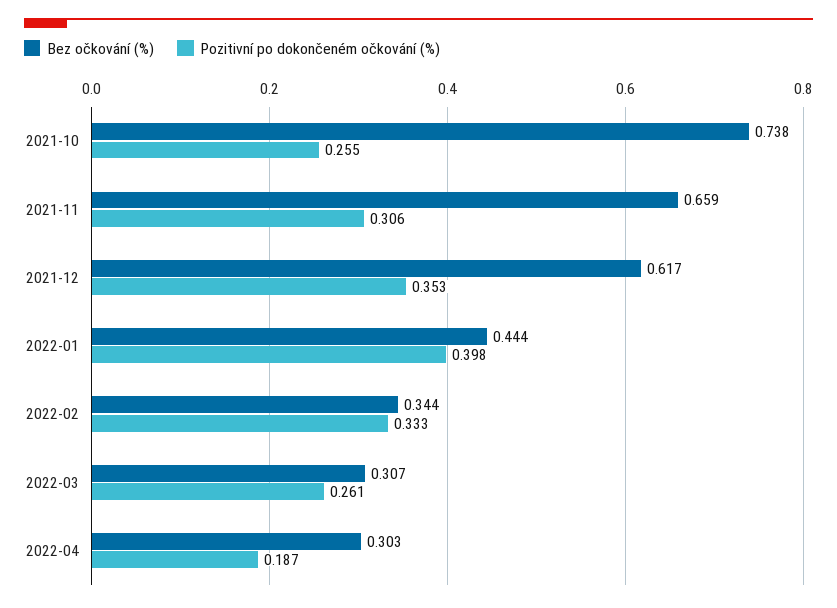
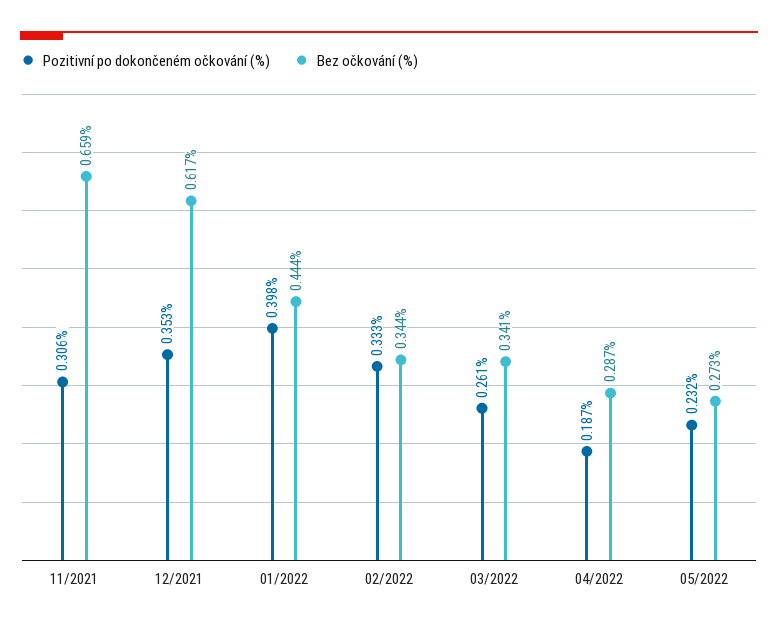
Bez očkování (%), 2021-10: 0.738 -> none
Pozitivní po dokončeném očkování (%), 2021-10: 0.255 -> none
Bez očkování (%), 2022-03: 0.307 -> 0.341
Bez očkování (%), 2022-04: 0.303 -> 0.287
Pozitivní po dokončeném očkování (%), 05/2022: none -> 0.232
Bez očkování (%), 05/2022: none -> 0.273

